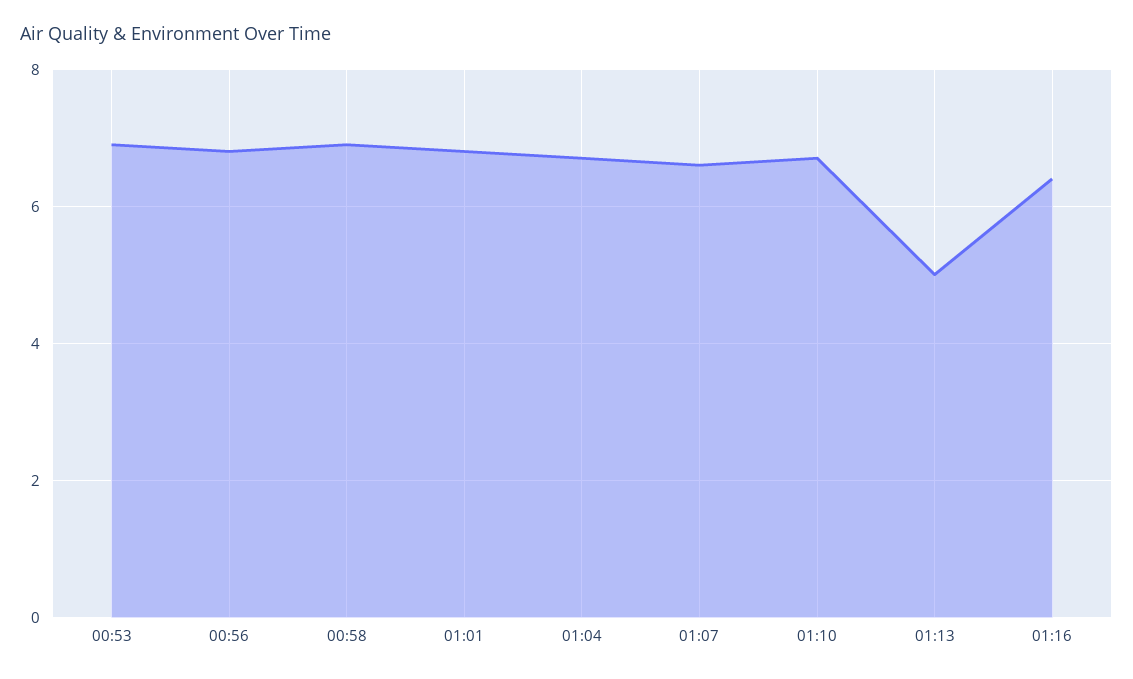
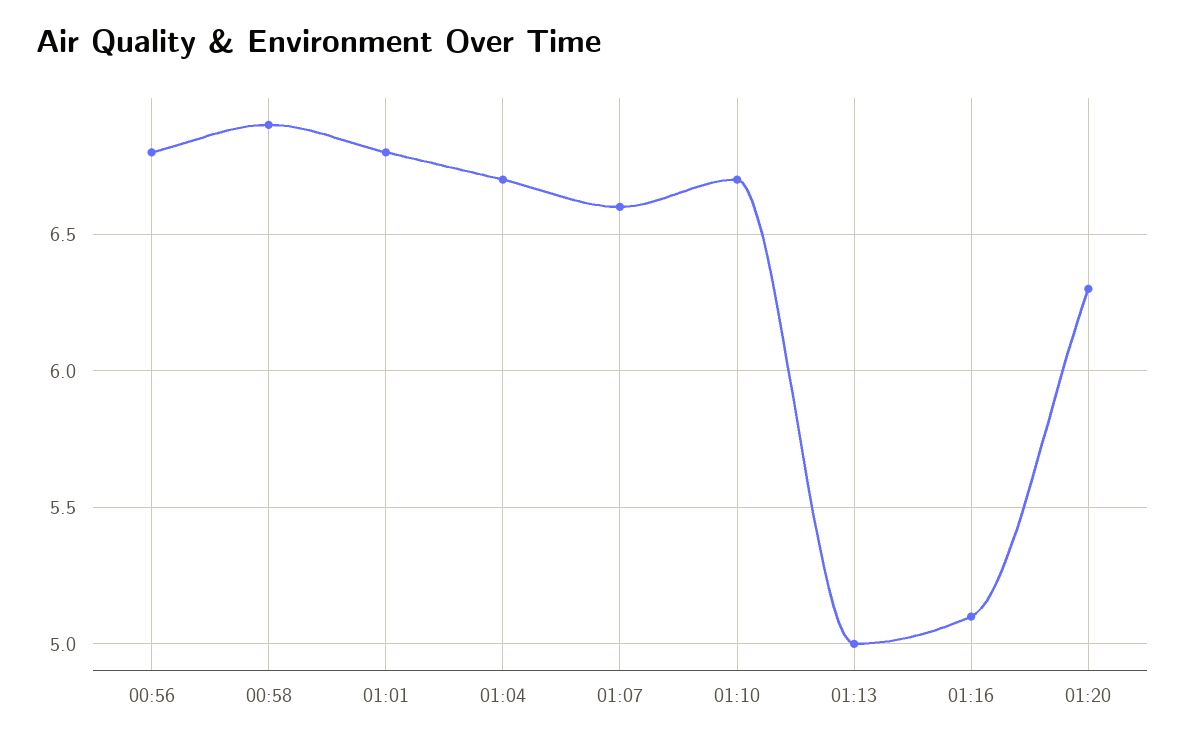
00:53: 7 -> none
01:16: 6.5 -> 5.1
01:20: none -> 6.3

